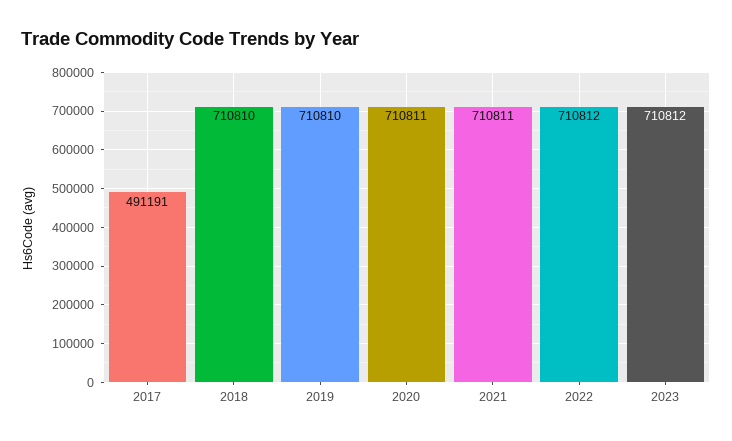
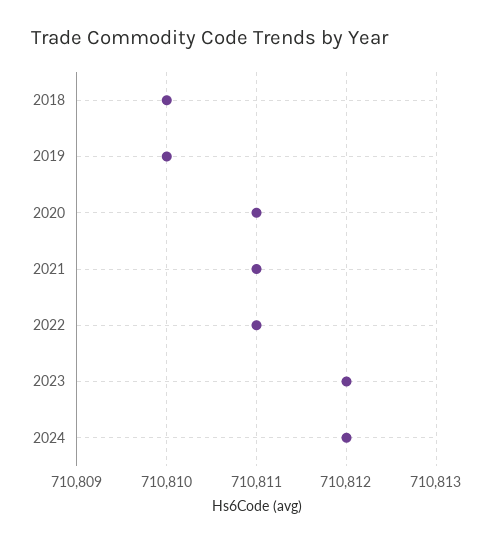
2017: 491191 -> none
2022: 710812 -> 710811
2024: none -> 710812

